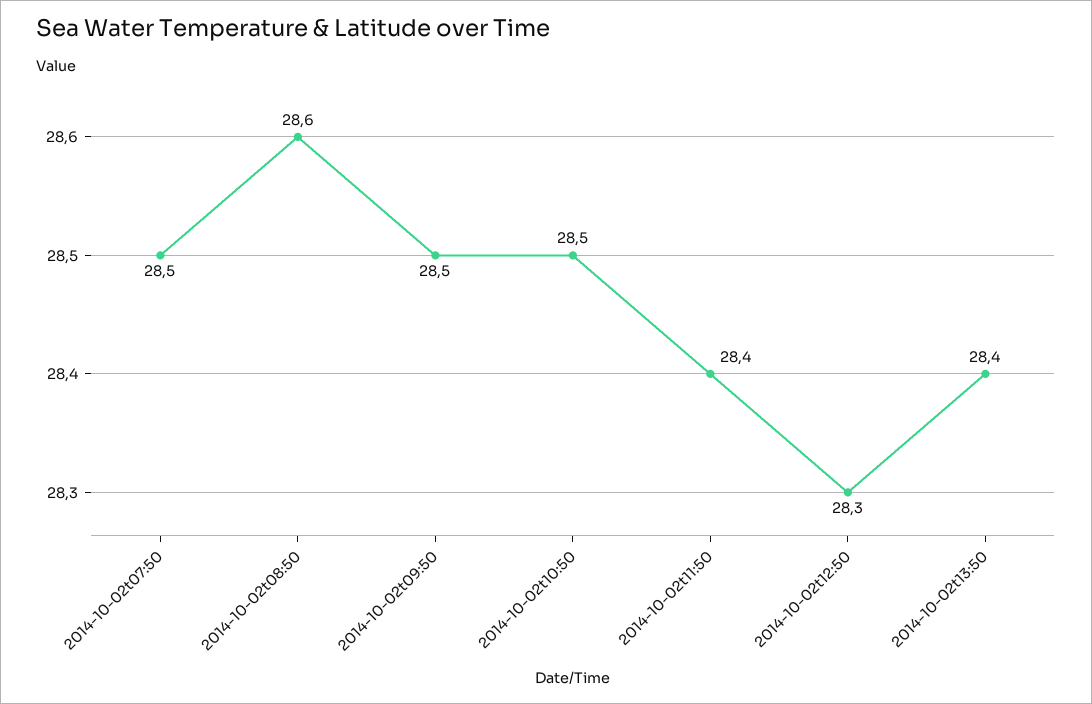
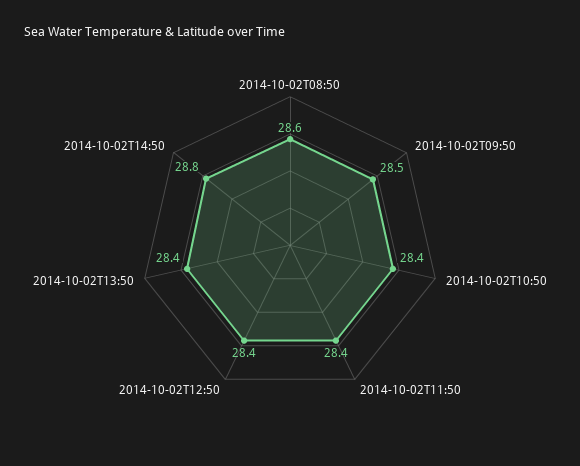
2014-10-02t07:50: 28.5 -> none
2014-10-02t10:50: 28.5 -> 28.4
2014-10-02t12:50: 28.3 -> 28.4
2014-10-02T14:50: none -> 28.8

